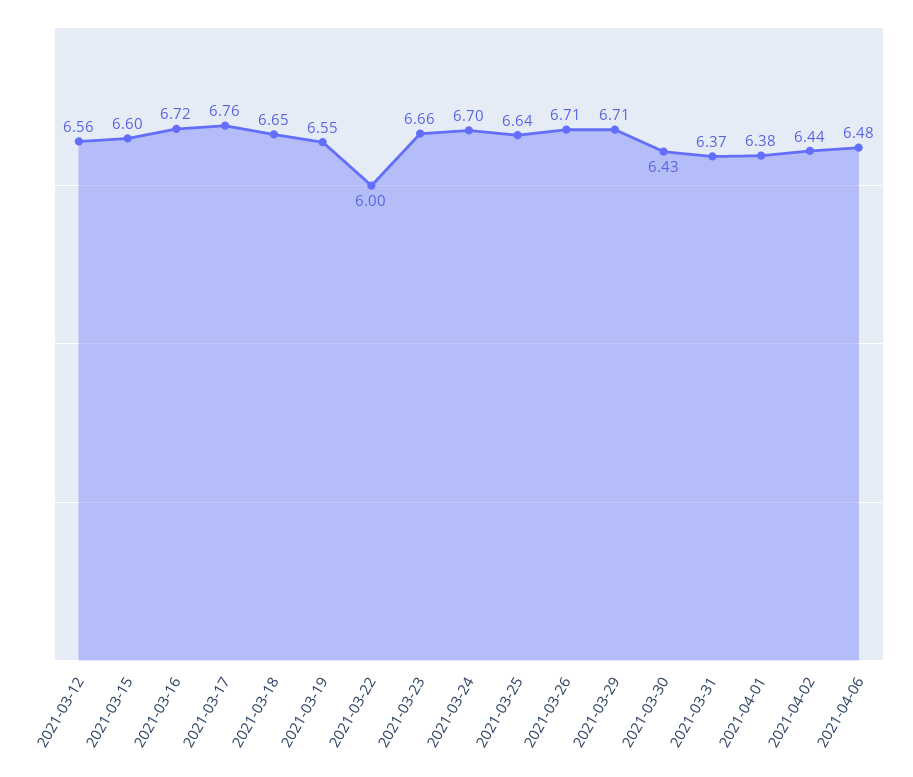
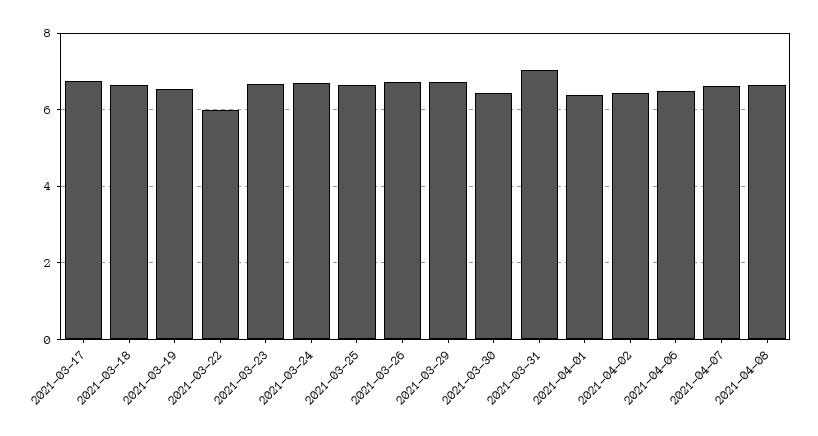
2021-03-12: 6.56 -> none
2021-03-15: 6.6 -> none
2021-03-16: 6.72 -> none
2021-03-31: 6.37 -> 7
2021-04-07: none -> 6.6
2021-04-08: none -> 6.6

